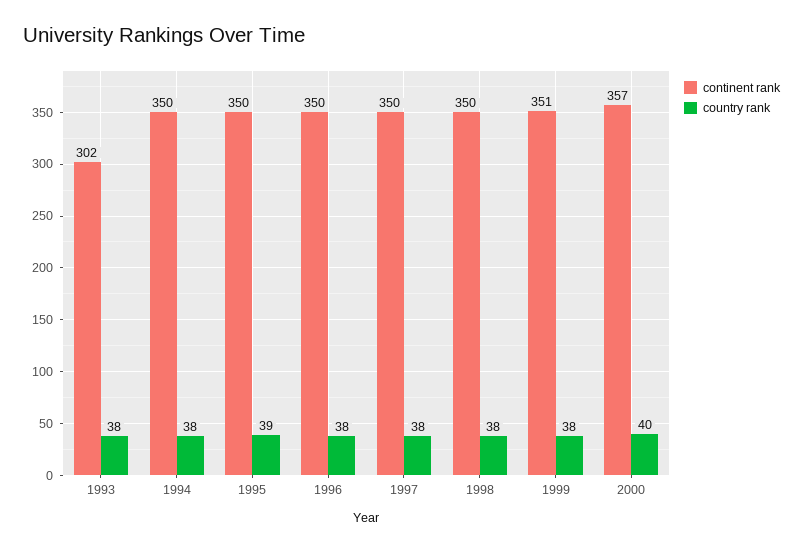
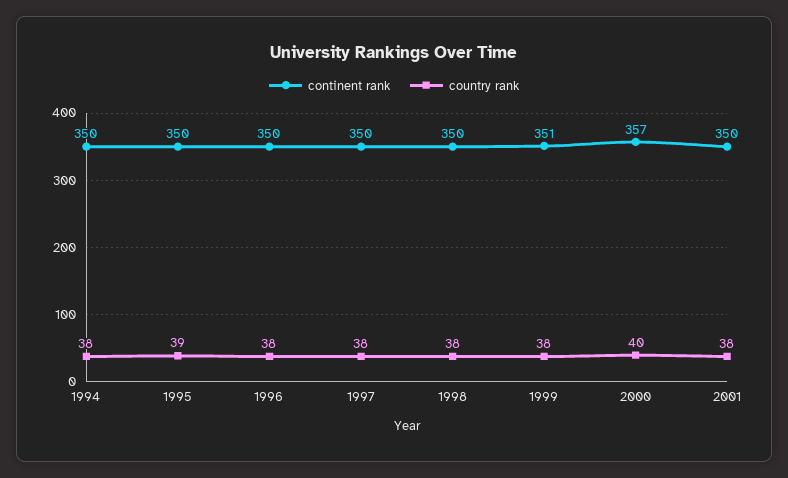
continent rank, 1993: 302 -> none
country rank, 1993: 38 -> none
continent rank, 2001: none -> 350
country rank, 2001: none -> 38

